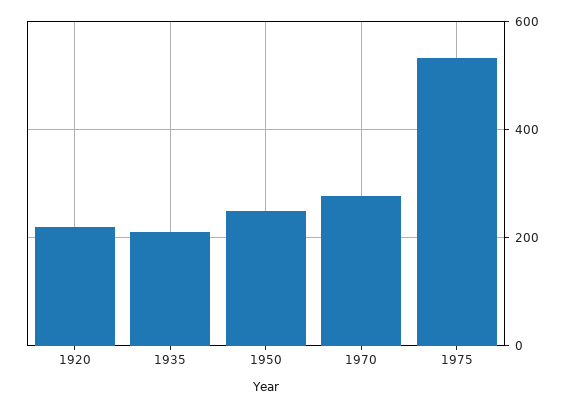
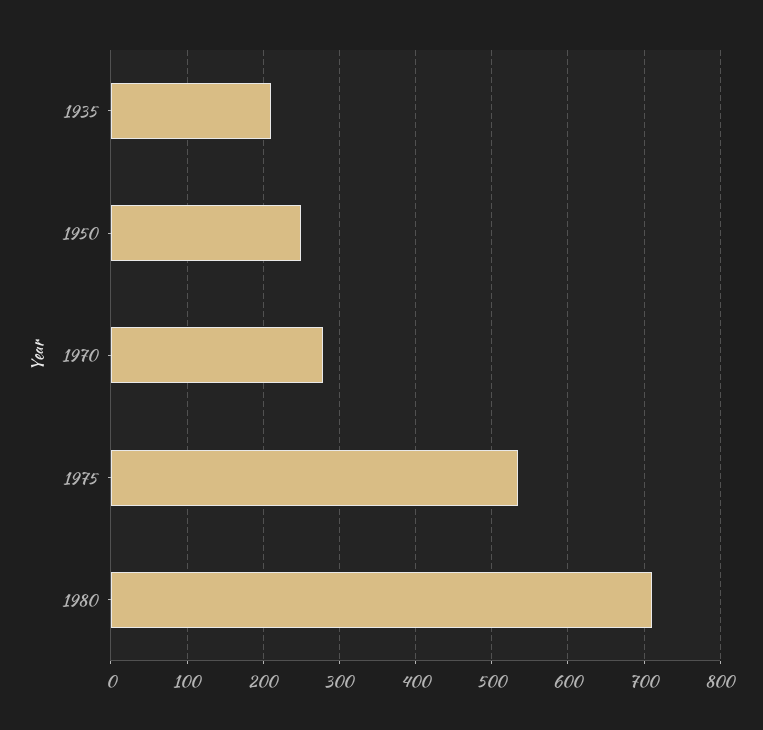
1920: 220 -> none
1980: none -> 710

